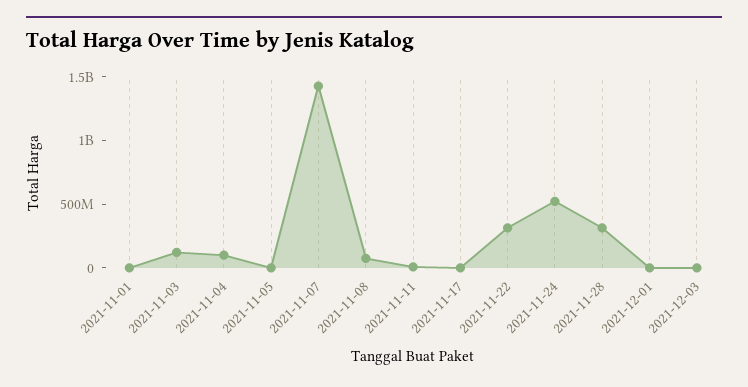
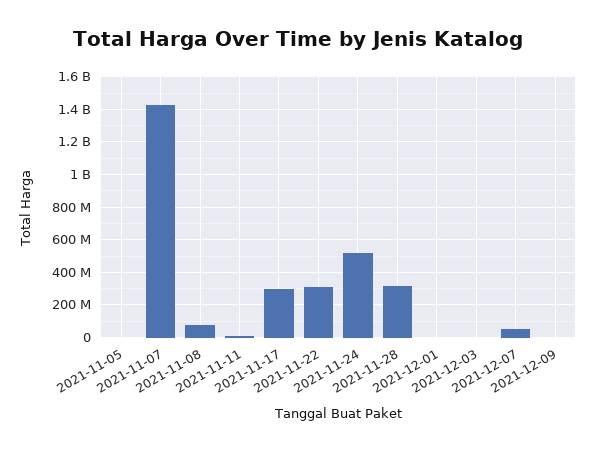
2021-11-01: 0 -> none
2021-11-03: 100000000 -> none
2021-11-04: 100000000 -> none
2021-11-17: 0 -> 300000000
2021-12-07: none -> 50000000
2021-12-09: none -> 0

